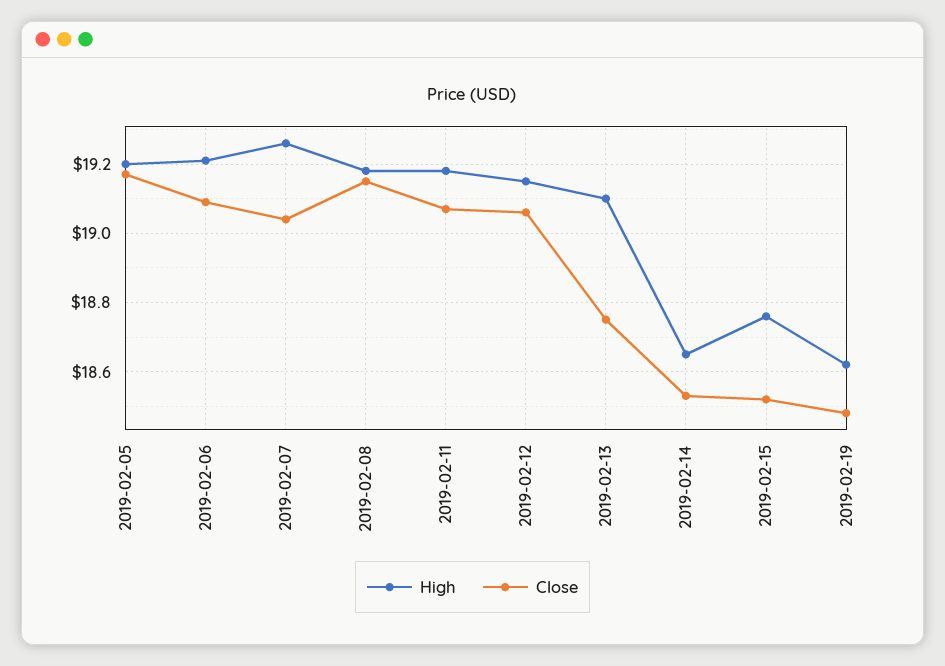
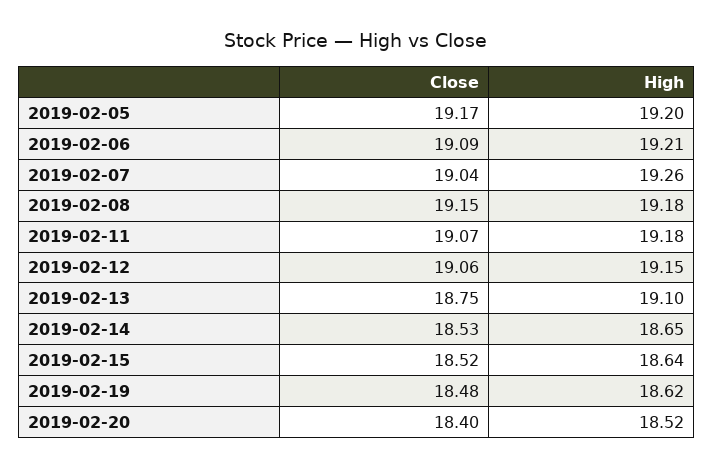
High, 2019-02-15: 18.75 -> 18.64
Close, 2019-02-20: none -> 18.4
High, 2019-02-20: none -> 18.52

